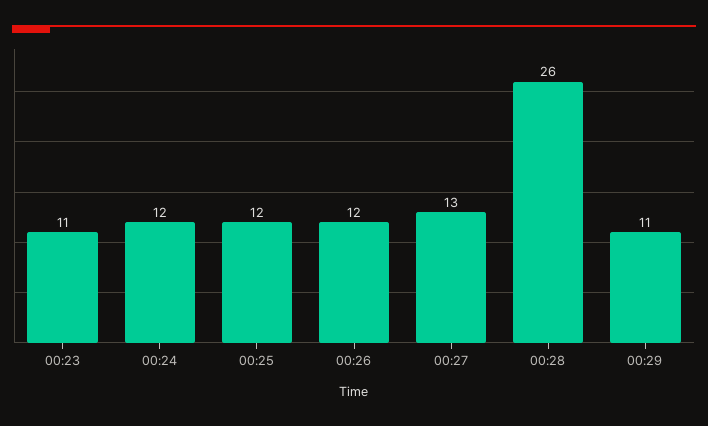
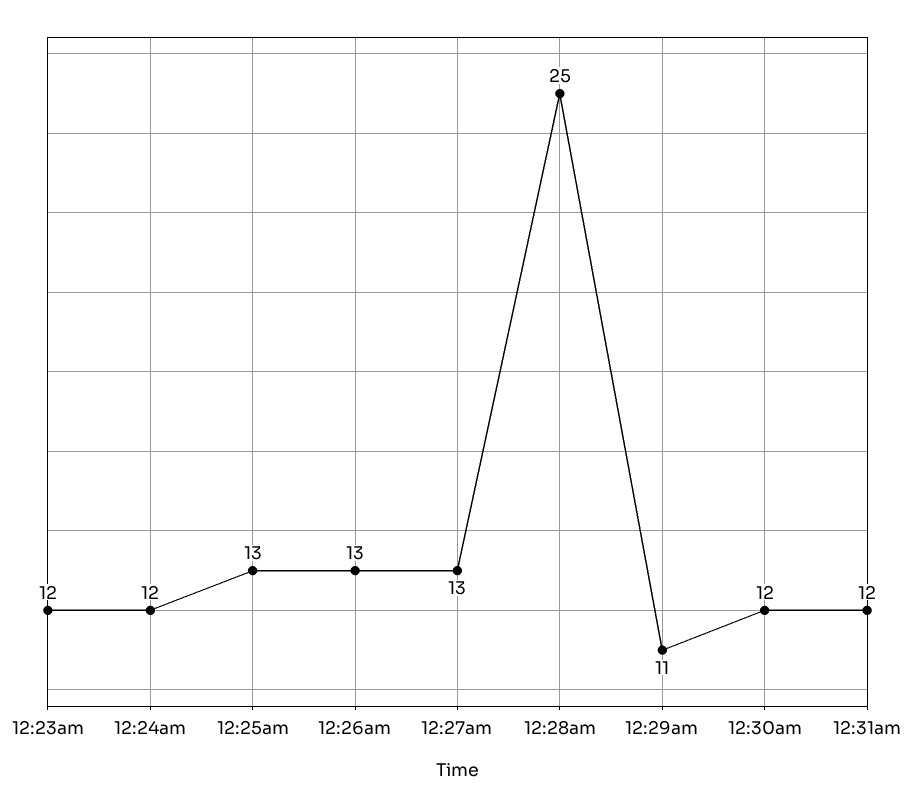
00:23: 11 -> 12
00:25: 12 -> 13
00:26: 12 -> 13
00:28: 26 -> 25
12:30am: none -> 12
12:31am: none -> 12

